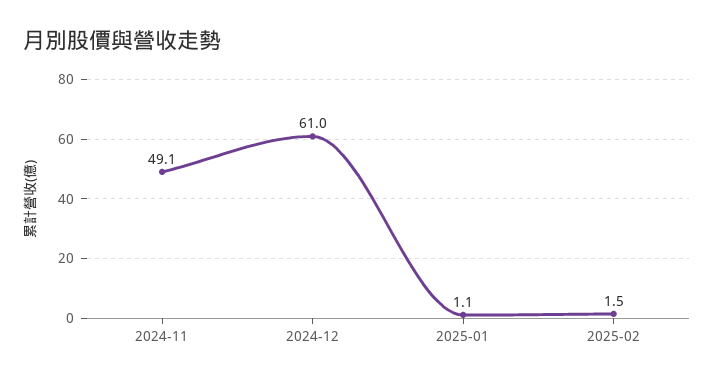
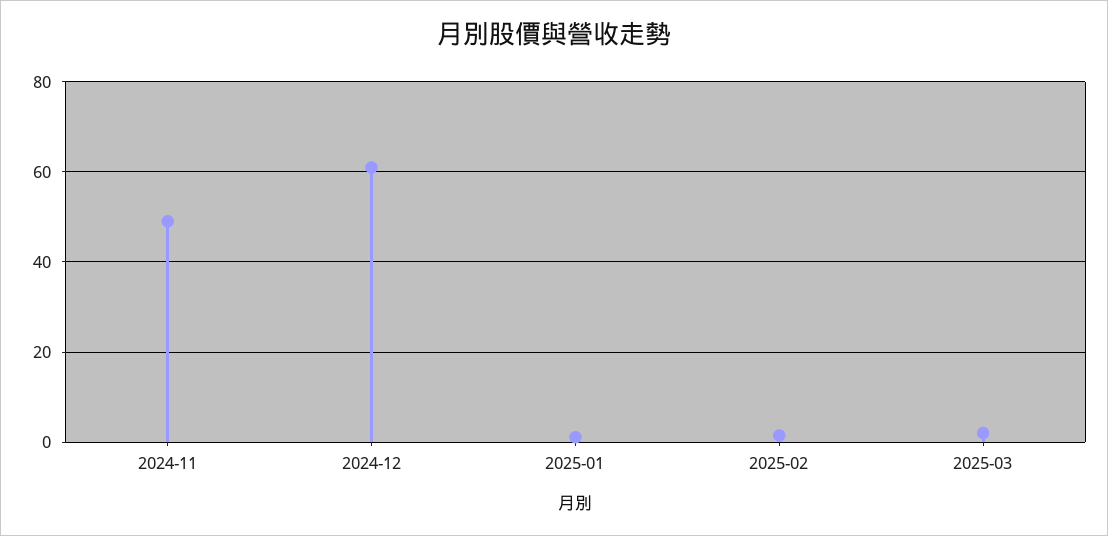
2025-03: none -> 2

